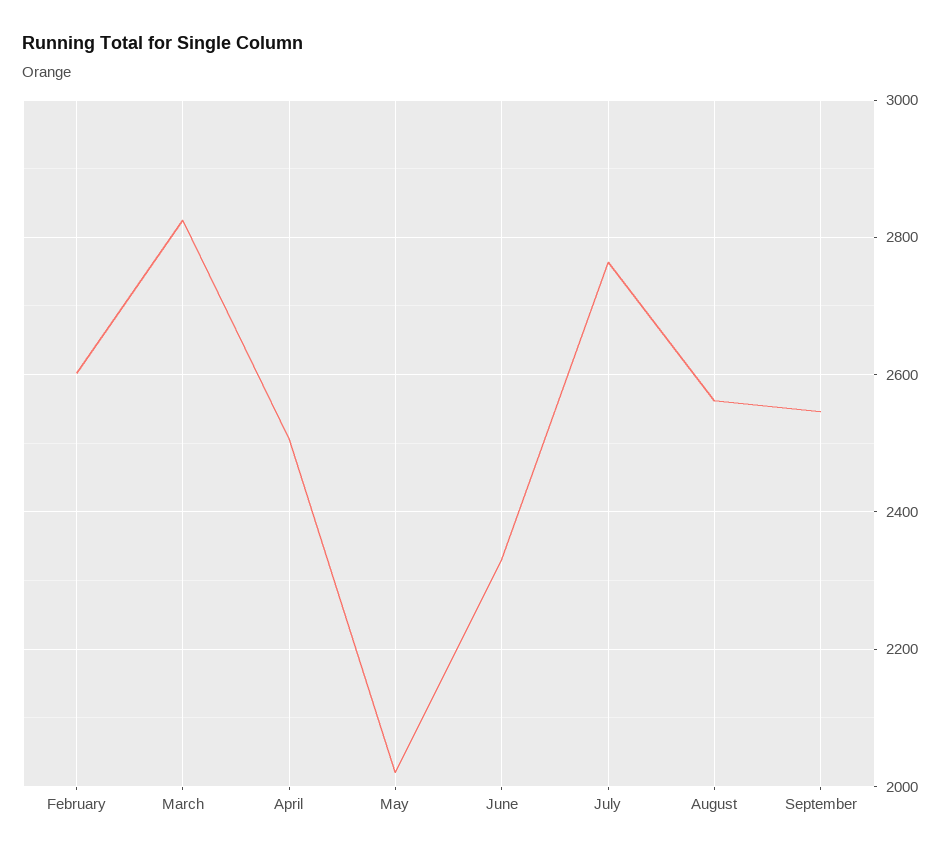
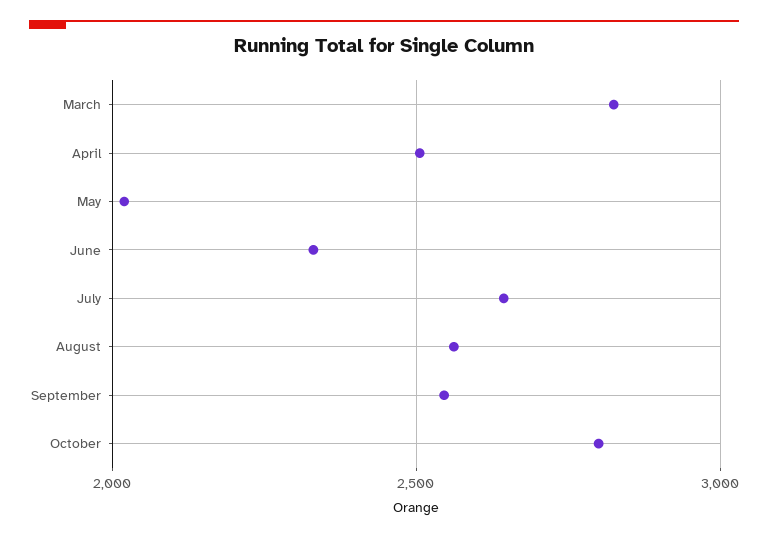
February: 2600 -> none
July: 2760 -> 2650
October: none -> 2800

